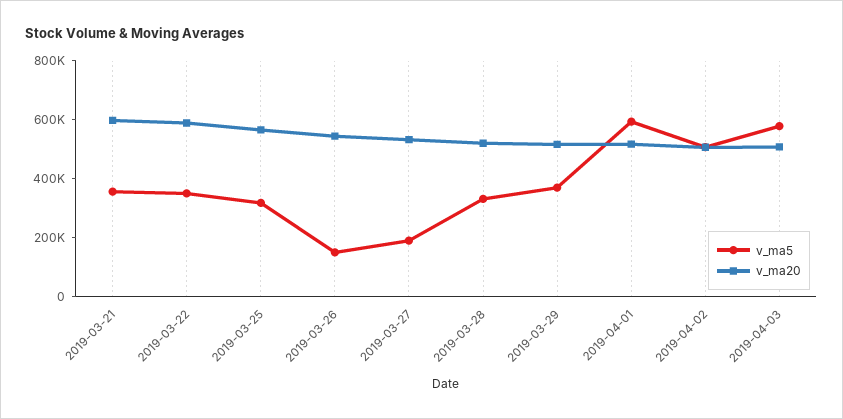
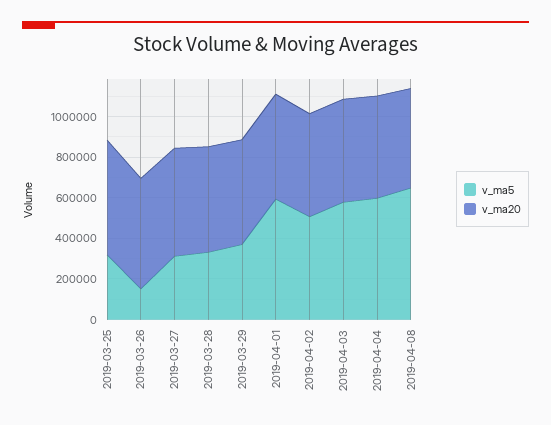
v_ma5, 2019-03-21: 350000 -> none
v_ma20, 2019-03-21: 600000 -> none
v_ma5, 2019-03-22: 350000 -> none
v_ma20, 2019-03-22: 600000 -> none
v_ma5, 2019-03-27: 200000 -> 300000
v_ma5, 2019-04-04: none -> 600000
v_ma20, 2019-04-04: none -> 500000
v_ma5, 2019-04-08: none -> 650000
v_ma20, 2019-04-08: none -> 500000

